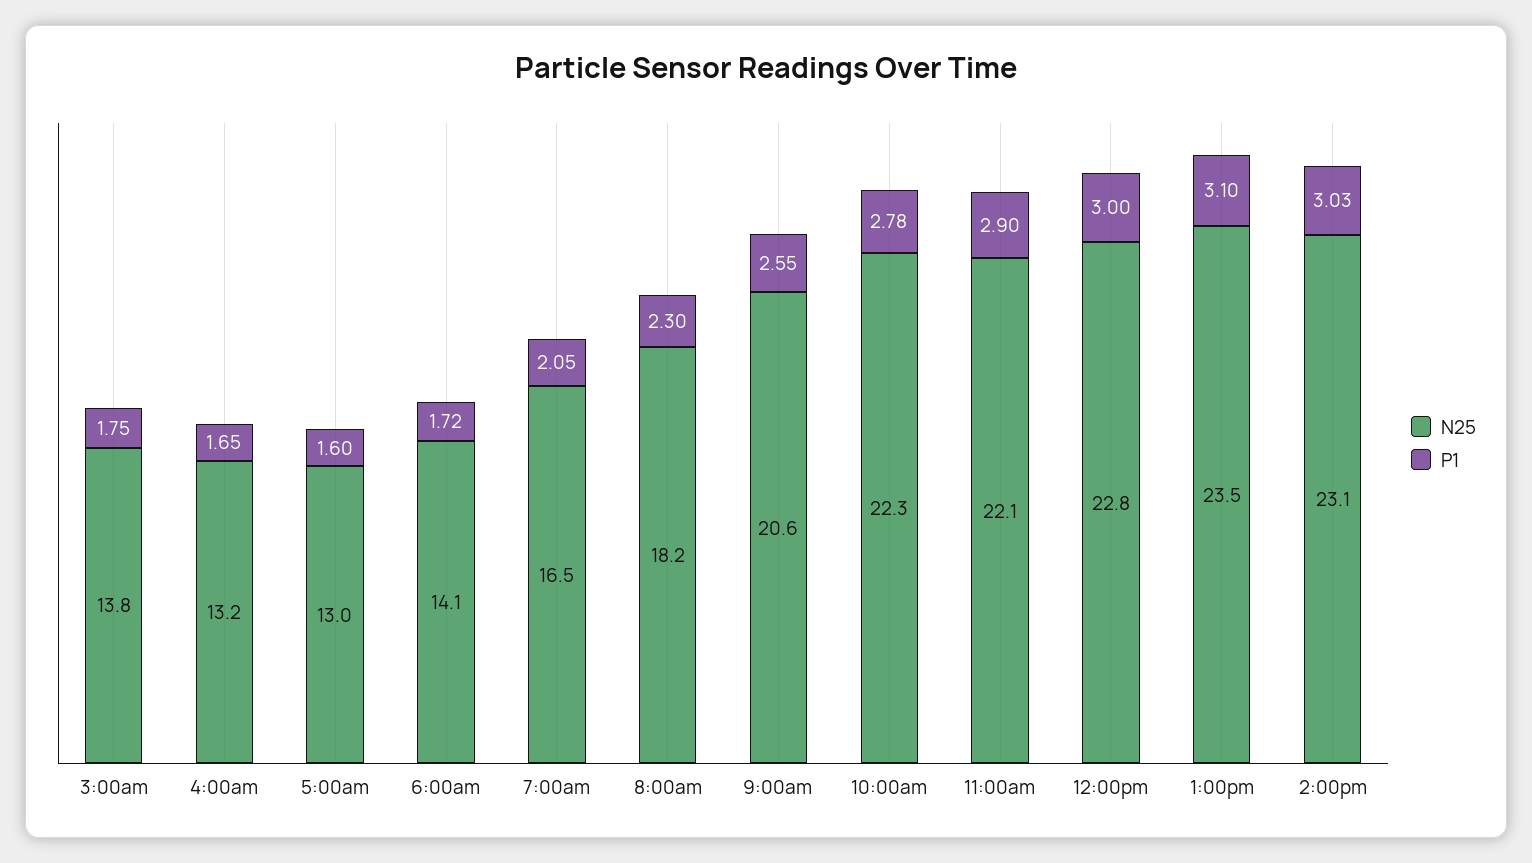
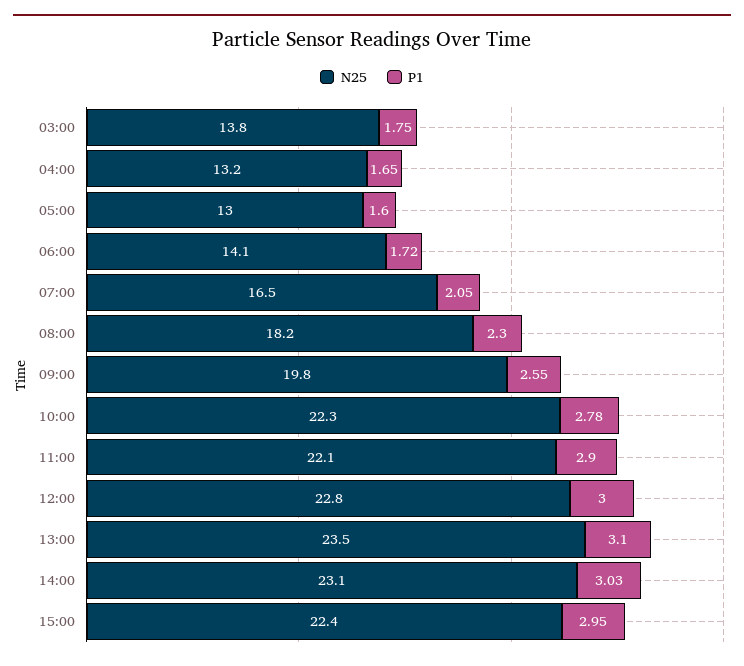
N25, 9:00am: 20.6 -> 19.8
N25, 15:00: none -> 22.4
P1, 15:00: none -> 2.95

